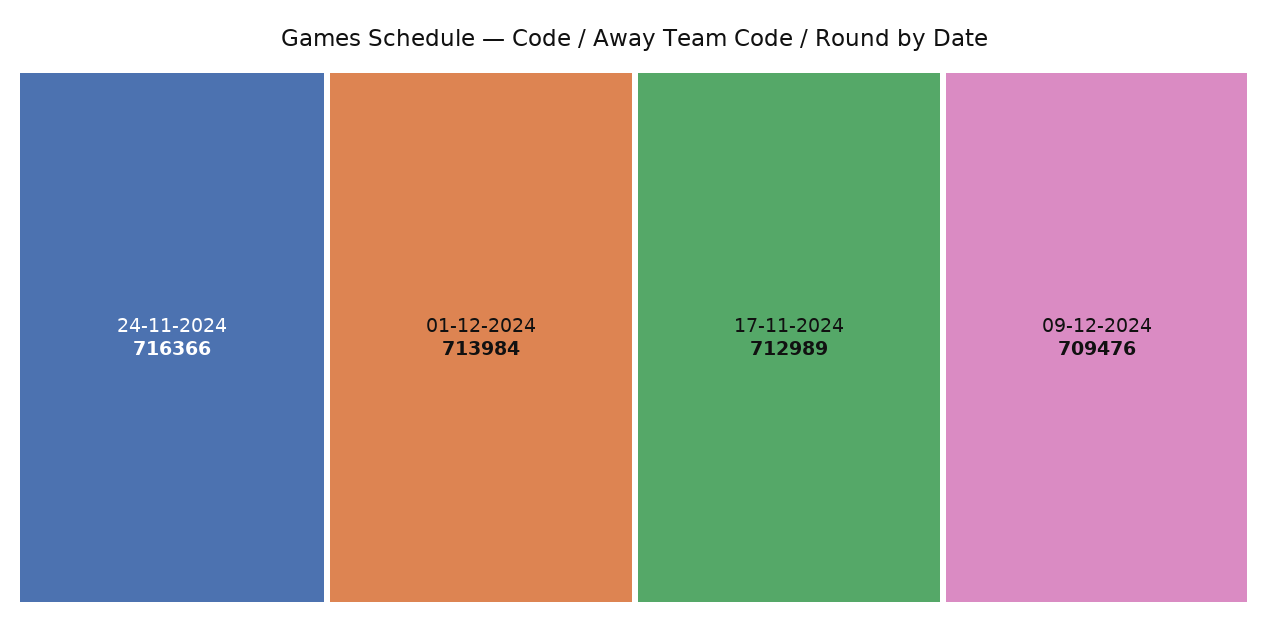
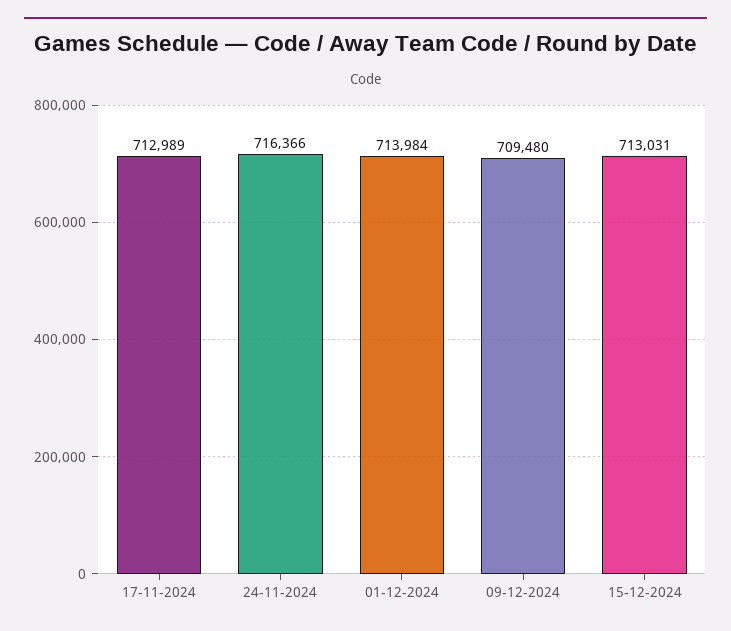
09-12-2024: 709476 -> 709480
15-12-2024: none -> 713031

